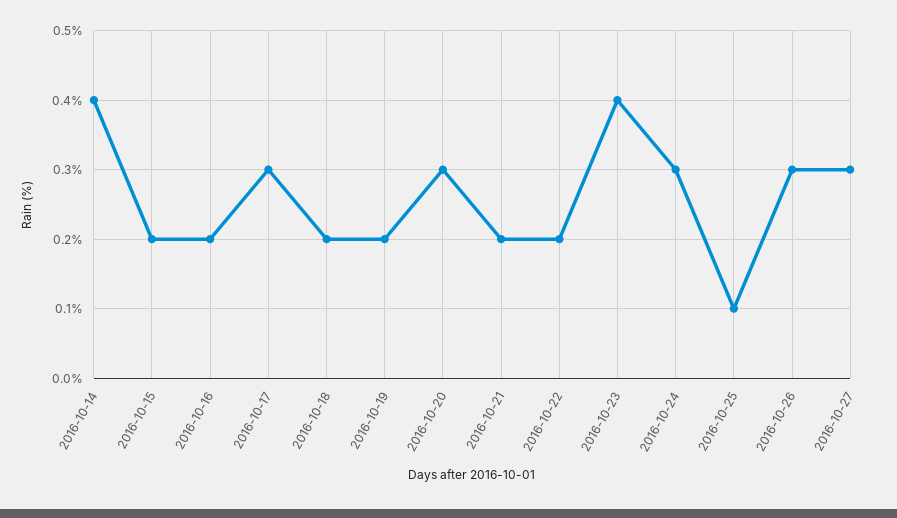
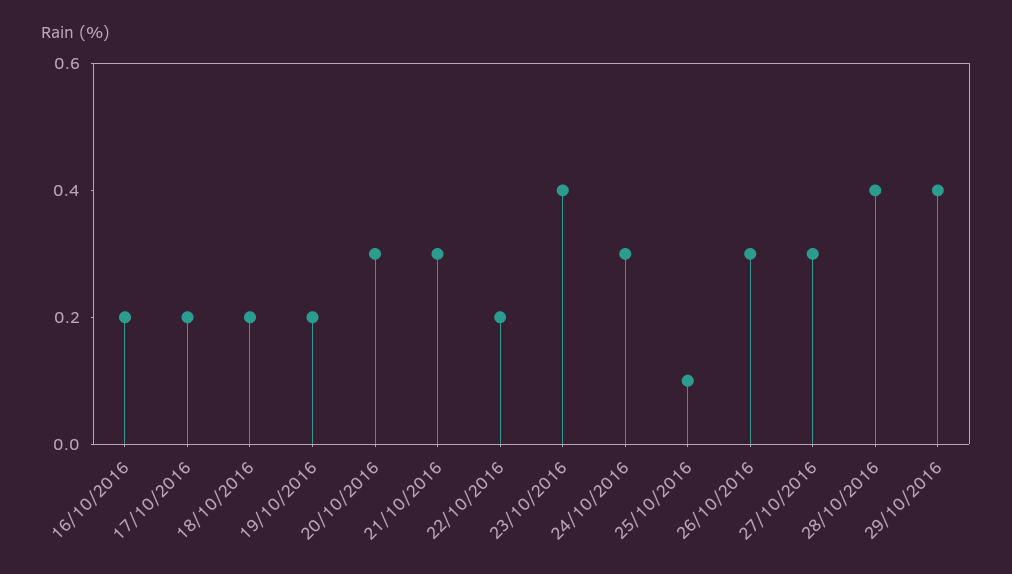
2016-10-14: 0.4 -> none
2016-10-15: 0.2 -> none
2016-10-17: 0.3 -> 0.2
2016-10-21: 0.2 -> 0.3
28/10/2016: none -> 0.4
29/10/2016: none -> 0.4

